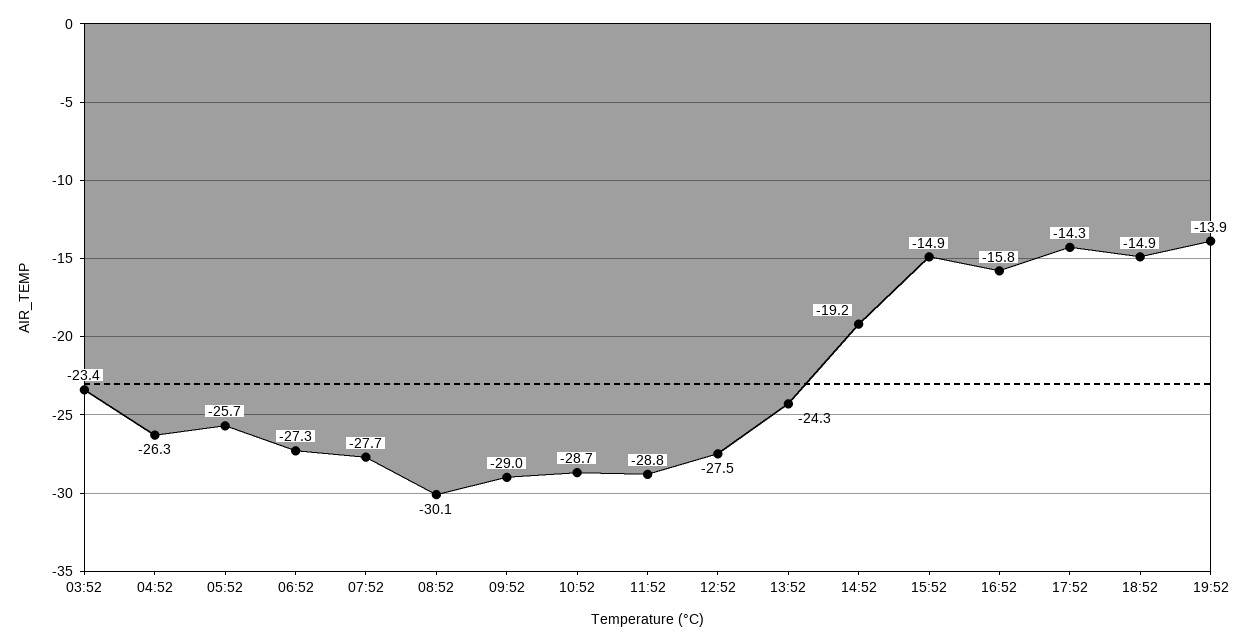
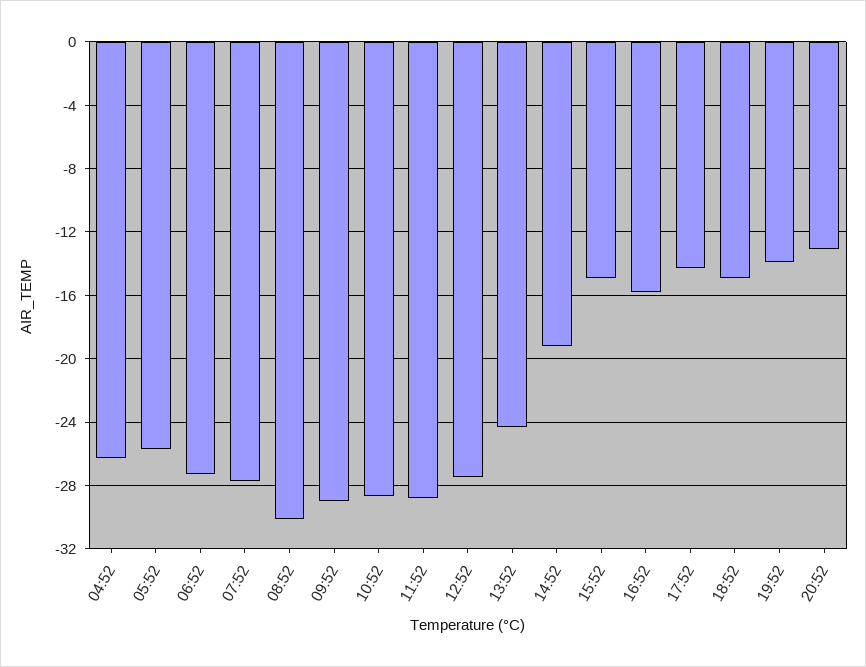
03:52: -23.4 -> none
20:52: none -> -13

